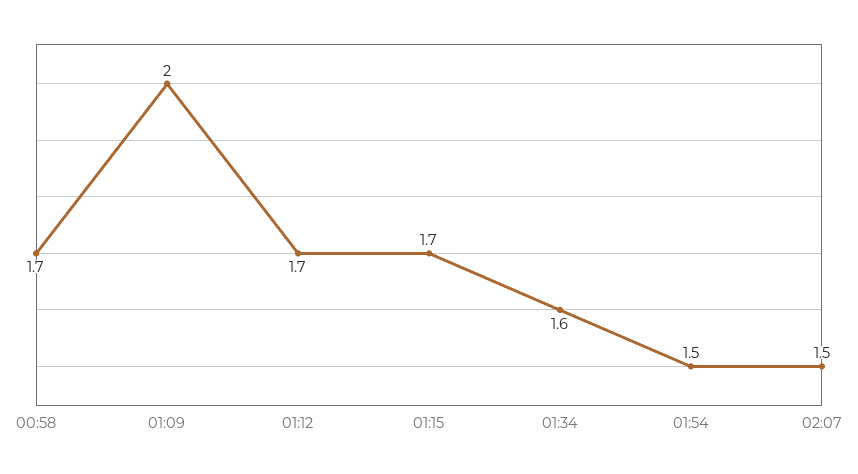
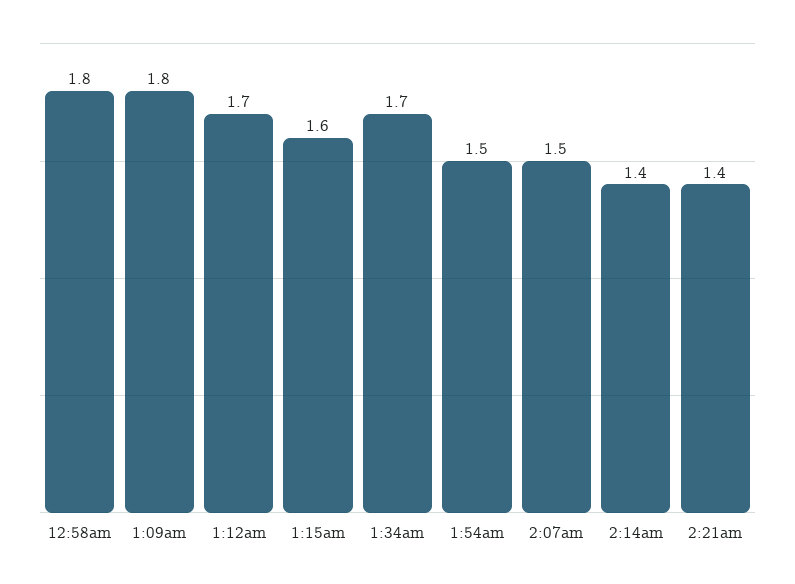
00:58: 1.7 -> 1.8
01:09: 2 -> 1.8
01:15: 1.7 -> 1.6
01:34: 1.6 -> 1.7
2:14am: none -> 1.4
2:21am: none -> 1.4

